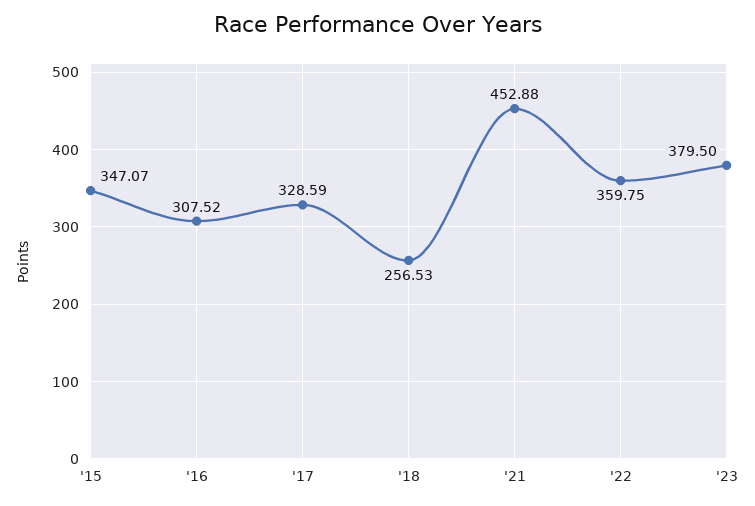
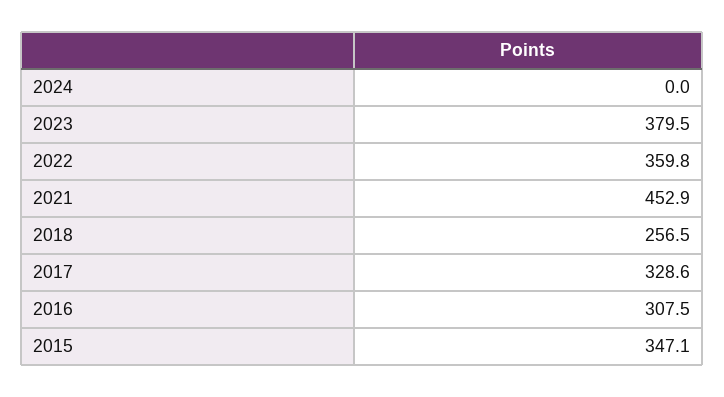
2024: none -> 0

